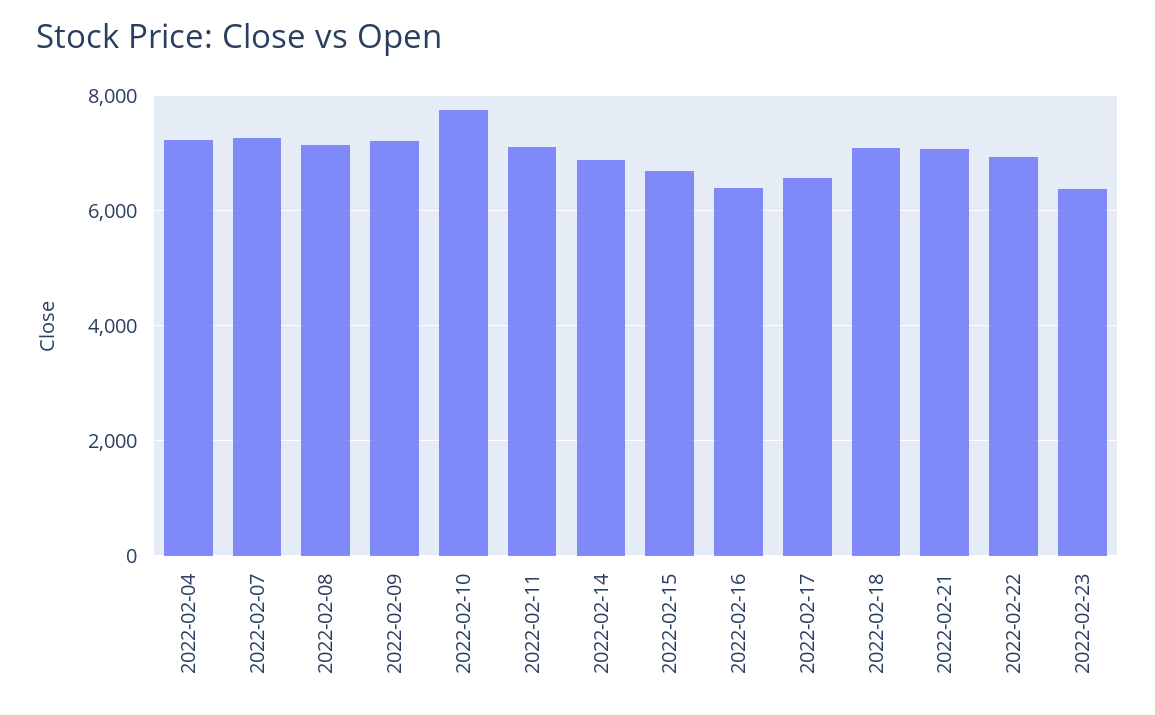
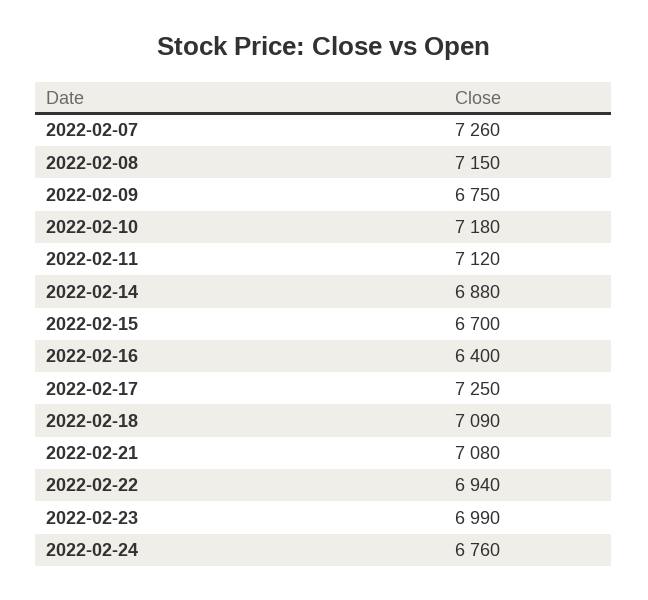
2022-02-04: 7200 -> none
2022-02-09: 7200 -> 6750
2022-02-10: 7800 -> 7180
2022-02-17: 6600 -> 7250
2022-02-23: 6400 -> 6990
2022-02-24: none -> 6760

